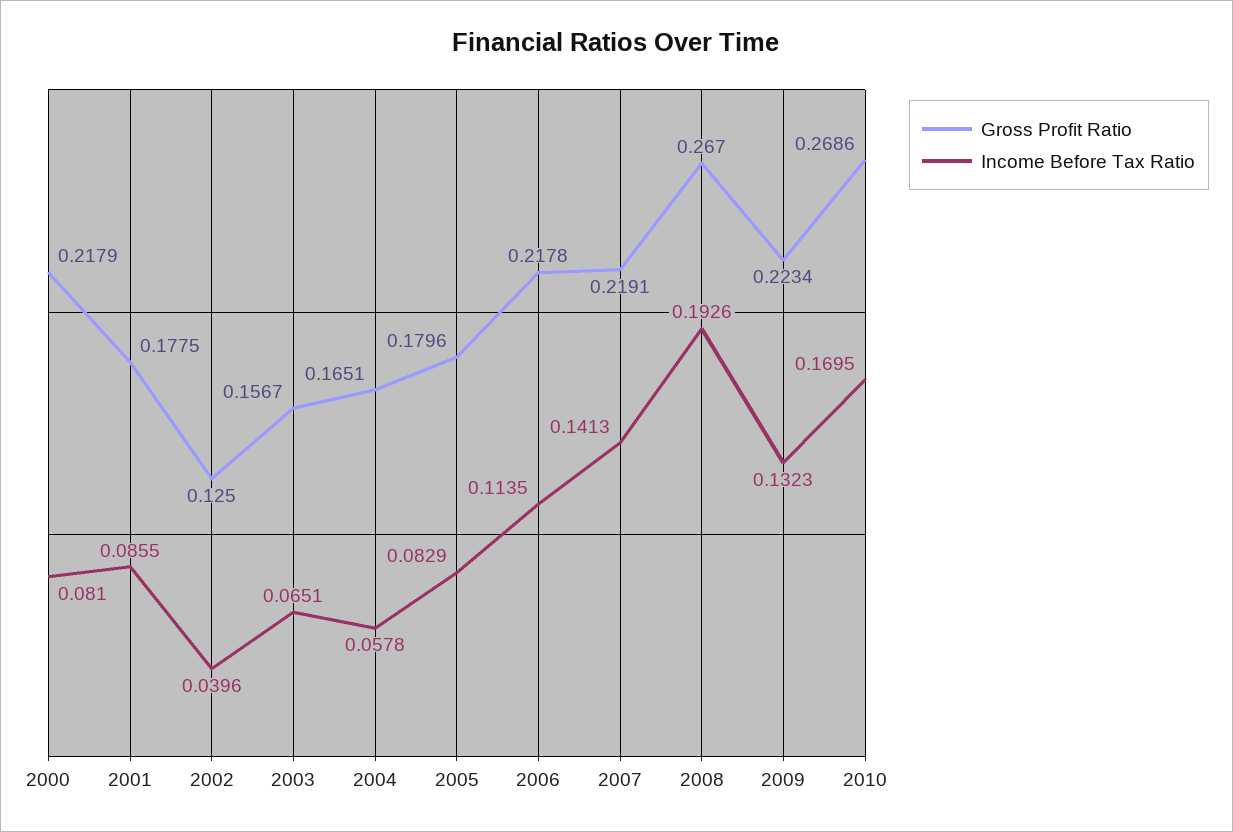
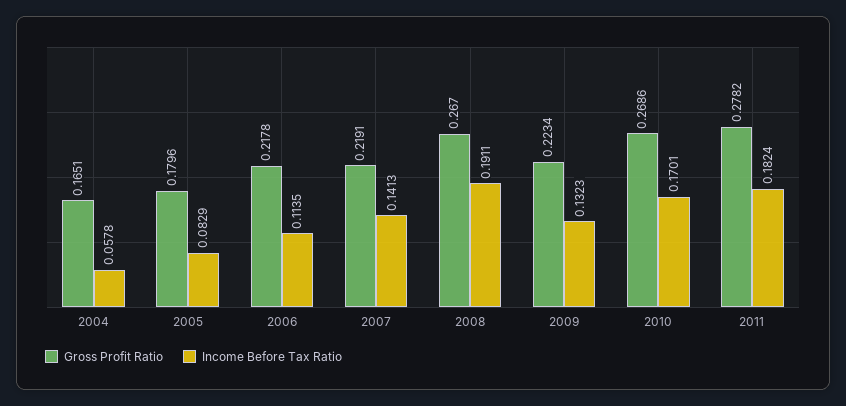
Gross Profit Ratio, 2000: 0.2179 -> none
Income Before Tax Ratio, 2000: 0.081 -> none
Gross Profit Ratio, 2001: 0.1775 -> none
Income Before Tax Ratio, 2001: 0.0855 -> none
Gross Profit Ratio, 2002: 0.125 -> none
Income Before Tax Ratio, 2002: 0.0396 -> none
Gross Profit Ratio, 2003: 0.1567 -> none
Income Before Tax Ratio, 2003: 0.0651 -> none
Income Before Tax Ratio, 2008: 0.1926 -> 0.1911
Income Before Tax Ratio, 2010: 0.1695 -> 0.1701
Gross Profit Ratio, 2011: none -> 0.2782
Income Before Tax Ratio, 2011: none -> 0.1824

